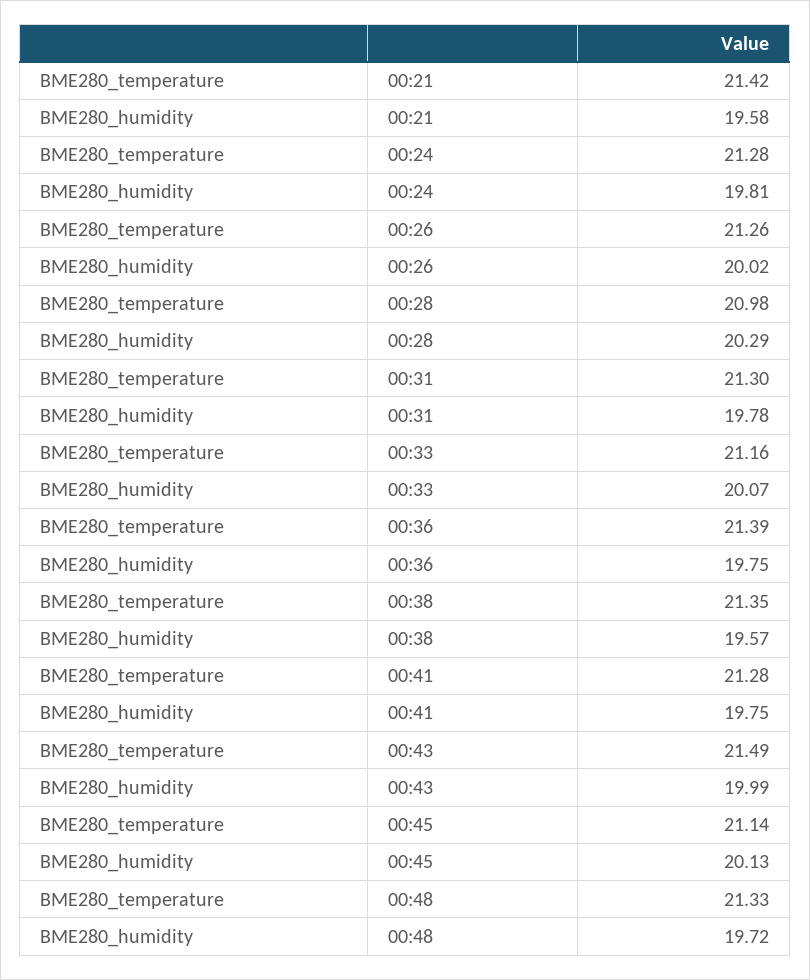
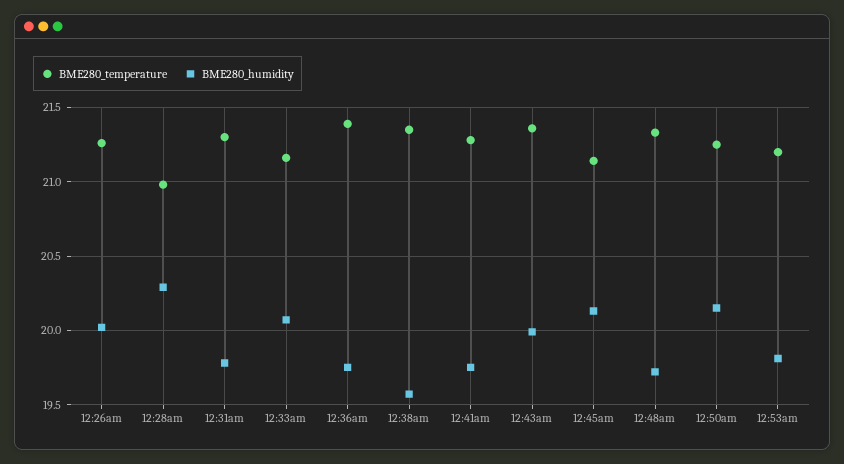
BME280_temperature, 00:21: 21.42 -> none
BME280_humidity, 00:21: 19.58 -> none
BME280_temperature, 00:24: 21.28 -> none
BME280_humidity, 00:24: 19.81 -> none
BME280_temperature, 00:43: 21.49 -> 21.35
BME280_temperature, 12:50am: none -> 21.25
BME280_humidity, 12:50am: none -> 20.15
BME280_temperature, 12:53am: none -> 21.2
BME280_humidity, 12:53am: none -> 19.8

